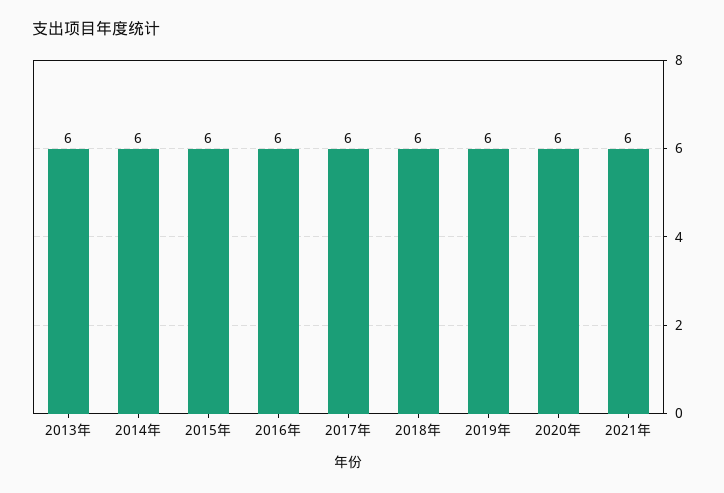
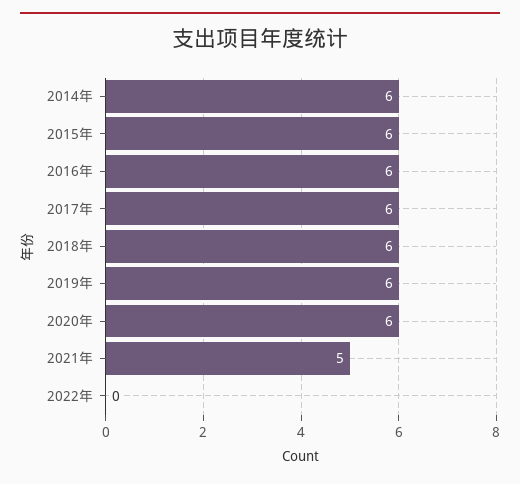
2013年: 6 -> none
2021年: 6 -> 5
2022年: none -> 0

